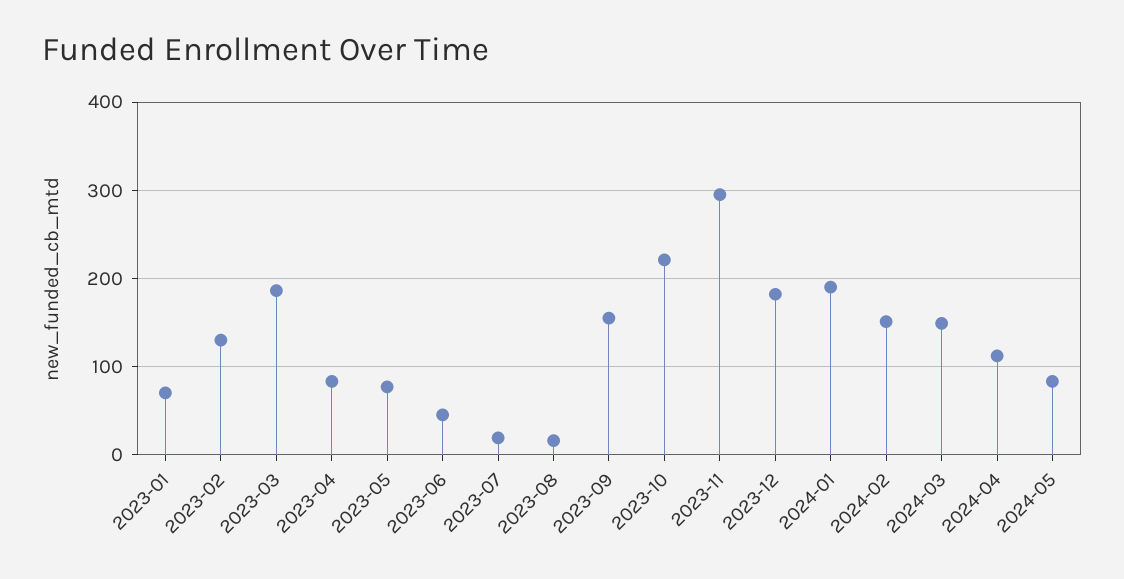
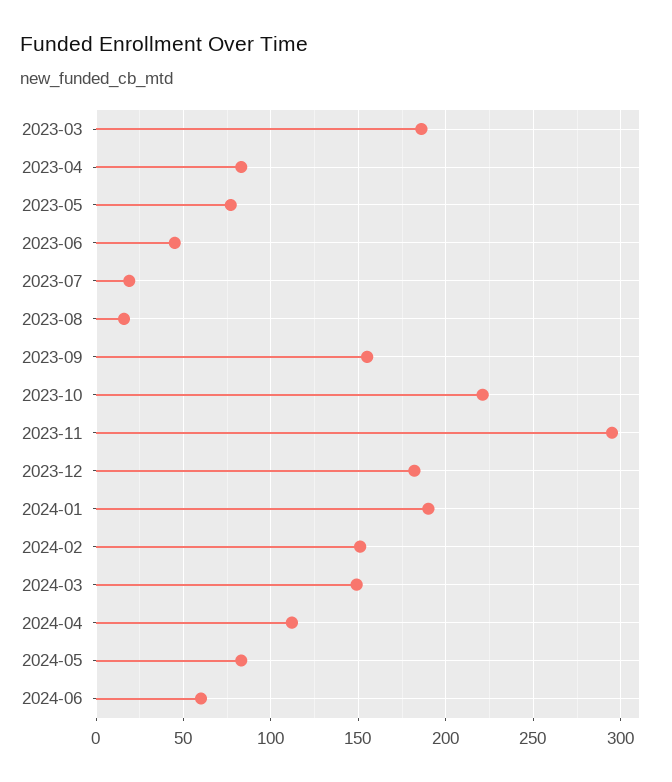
2023-01: 70 -> none
2023-02: 130 -> none
2024-06: none -> 60

